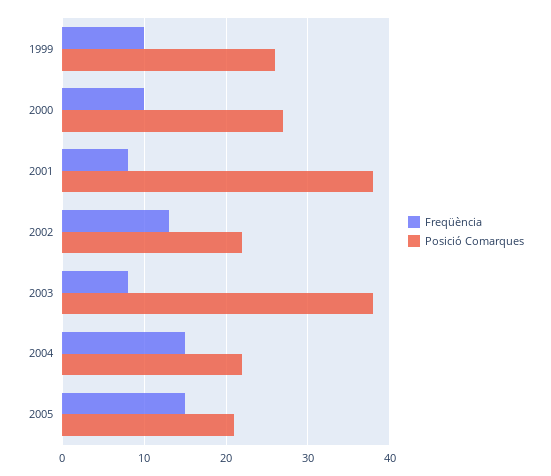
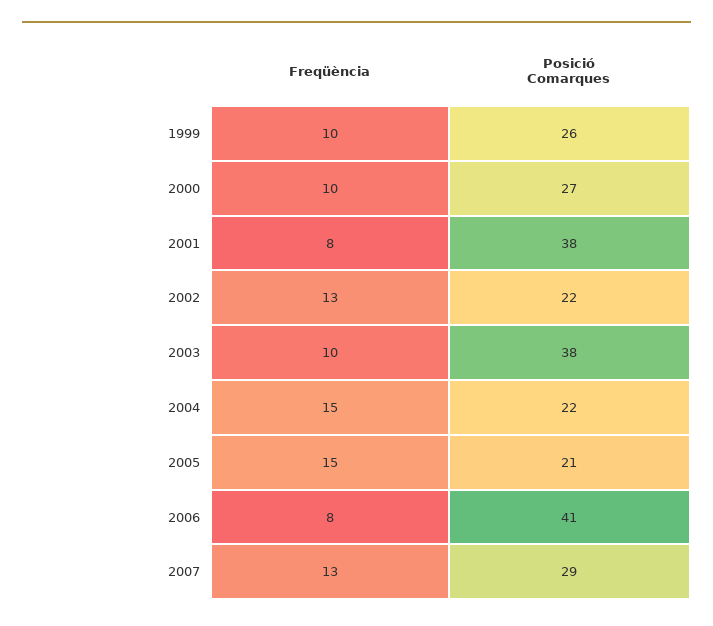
Freqüència, 2003: 8 -> 10
Freqüència, 2006: none -> 8
Posició Comarques, 2006: none -> 41
Freqüència, 2007: none -> 13
Posició Comarques, 2007: none -> 29

